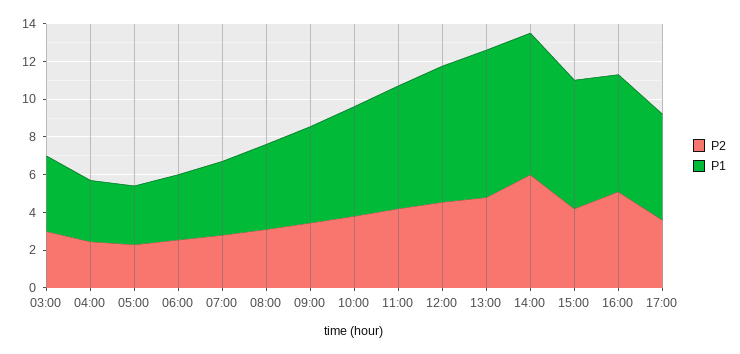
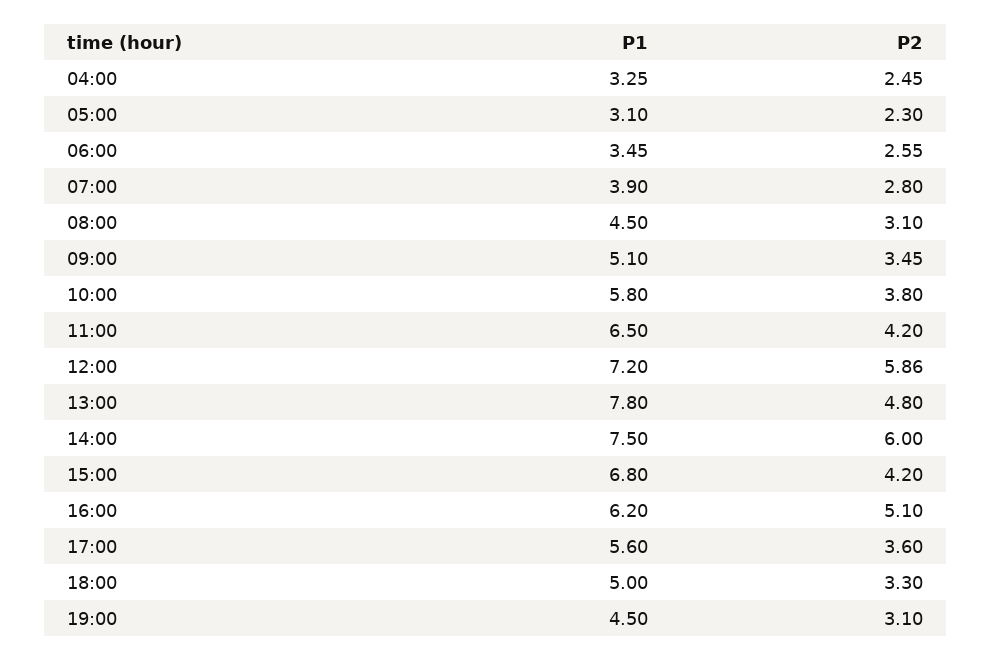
P2, 03:00: 3 -> none
P1, 03:00: 4 -> none
P2, 12:00: 4.5 -> 5.86
P1, 18:00: none -> 5
P2, 18:00: none -> 3.3
P1, 19:00: none -> 4.5
P2, 19:00: none -> 3.1

